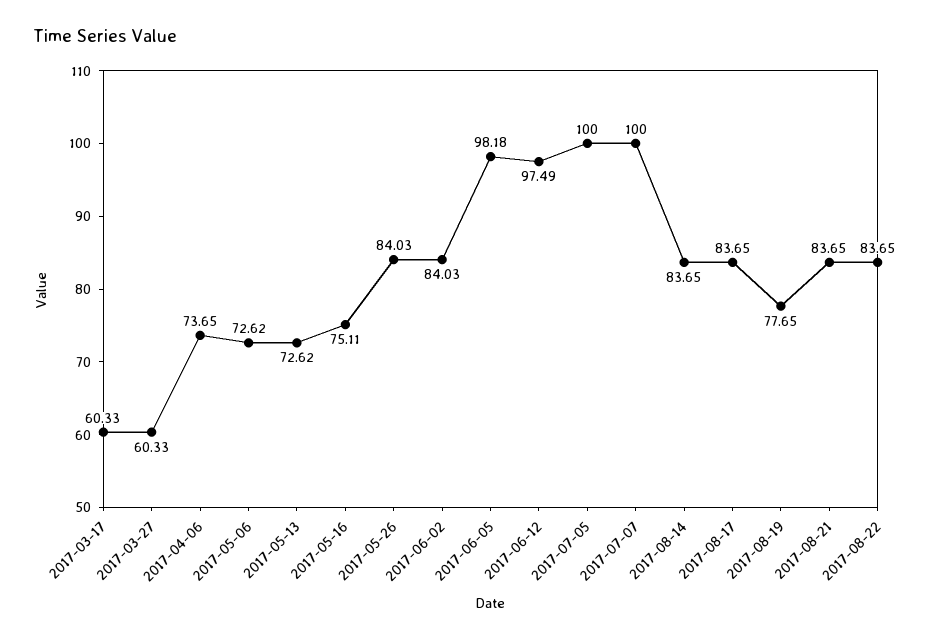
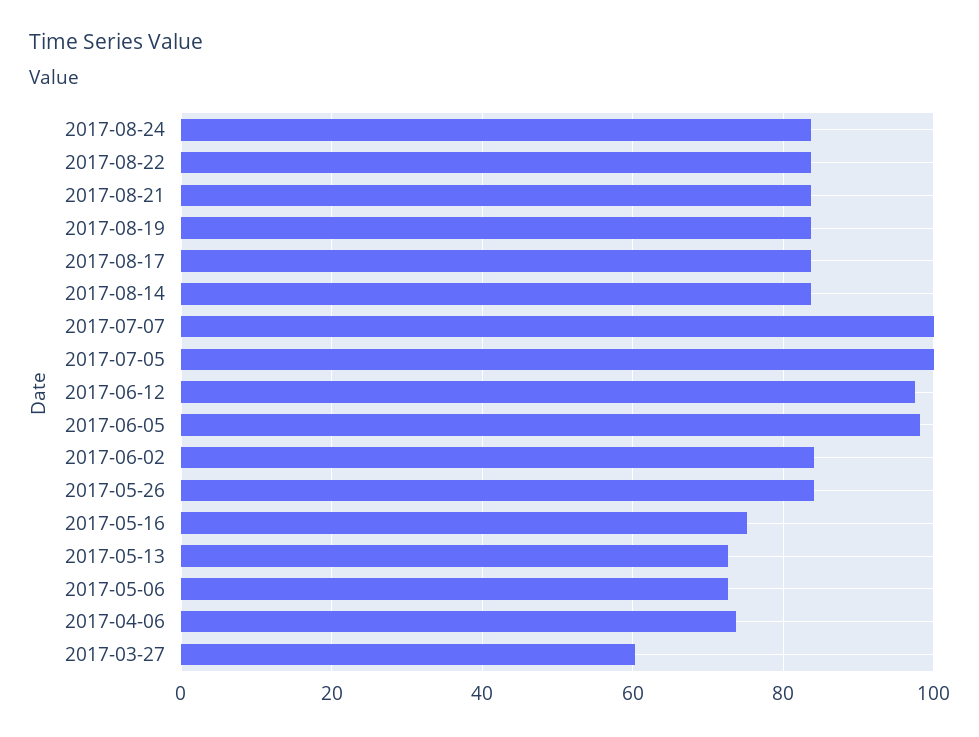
2017-03-17: 60.33 -> none
2017-08-19: 77.65 -> 84
2017-08-24: none -> 84

